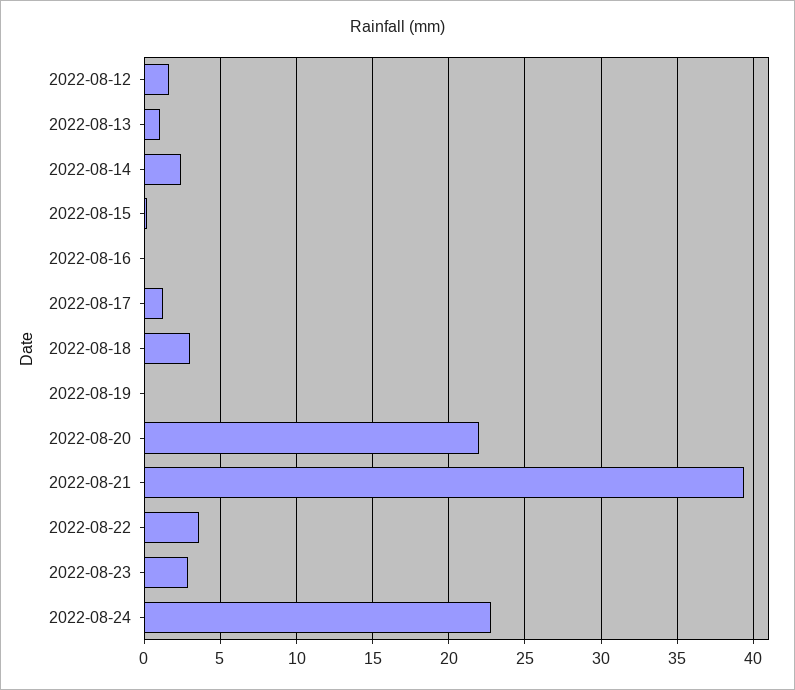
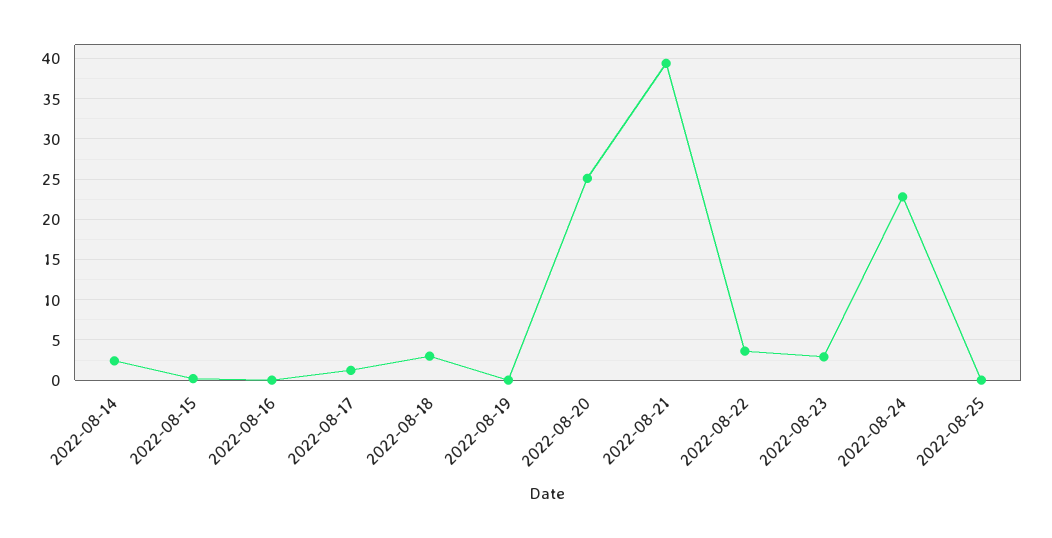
2022-08-12: 1.5 -> none
2022-08-13: 1 -> none
2022-08-20: 22 -> 25
2022-08-25: none -> 0

